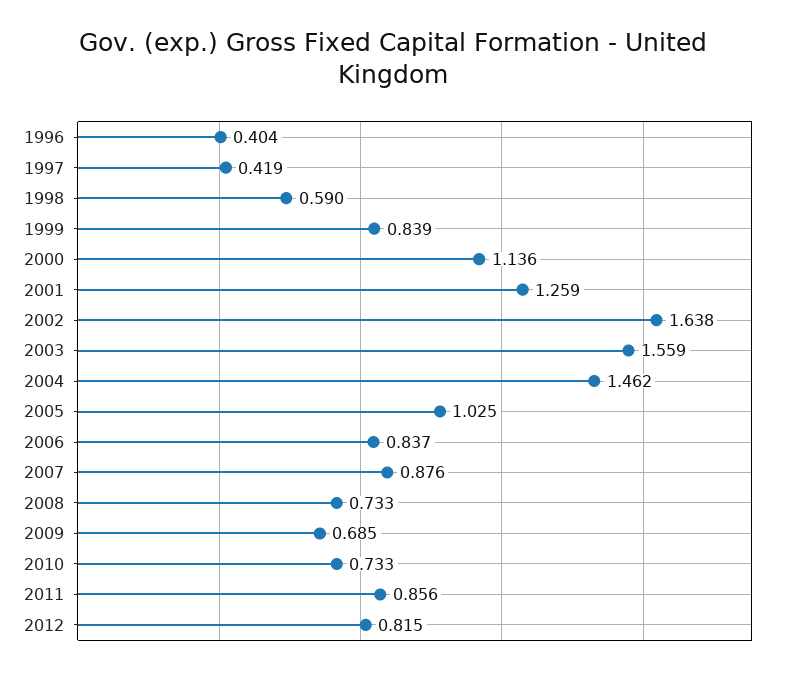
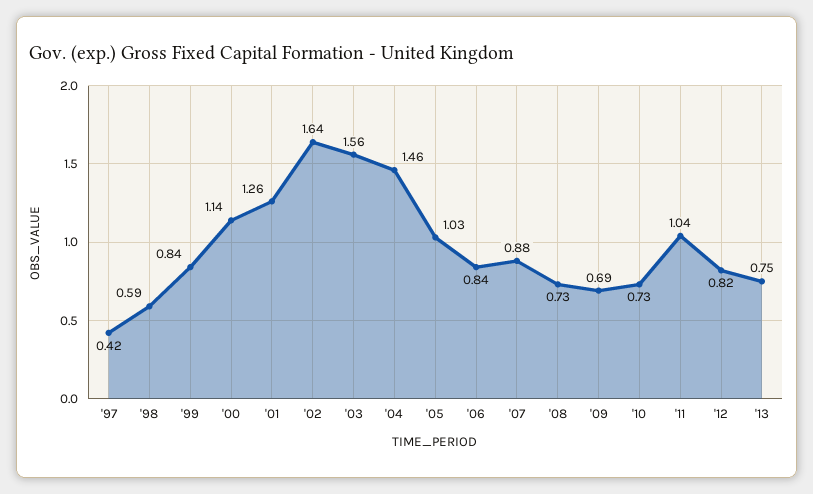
1996: 0.404 -> none
2011: 0.856 -> 1.04
'13: none -> 0.75

